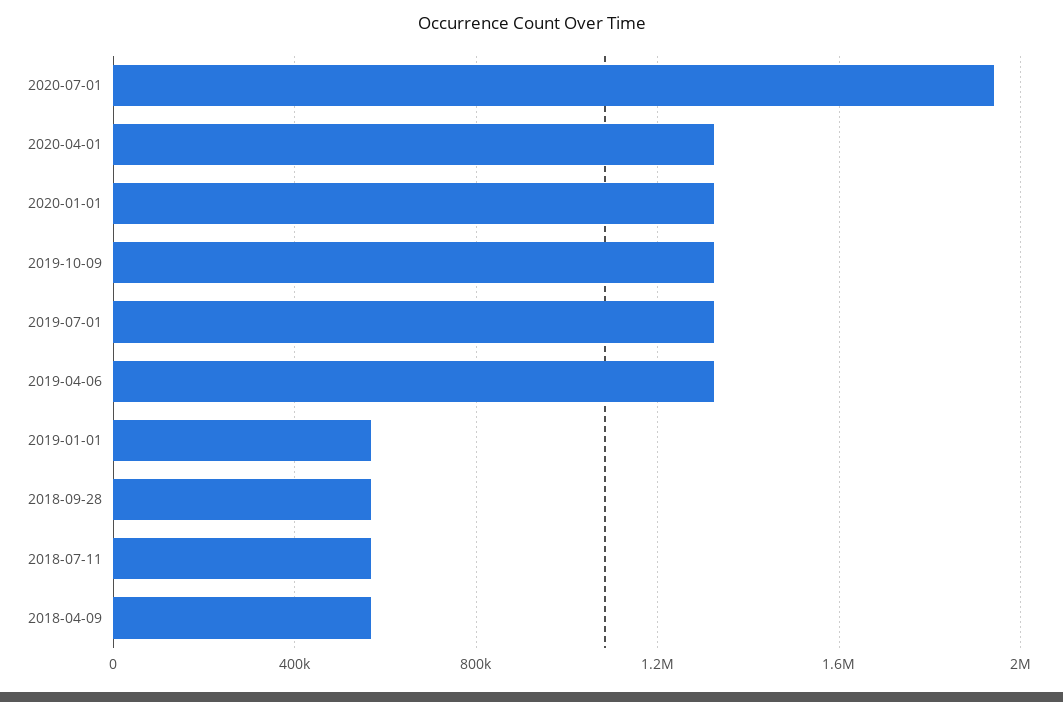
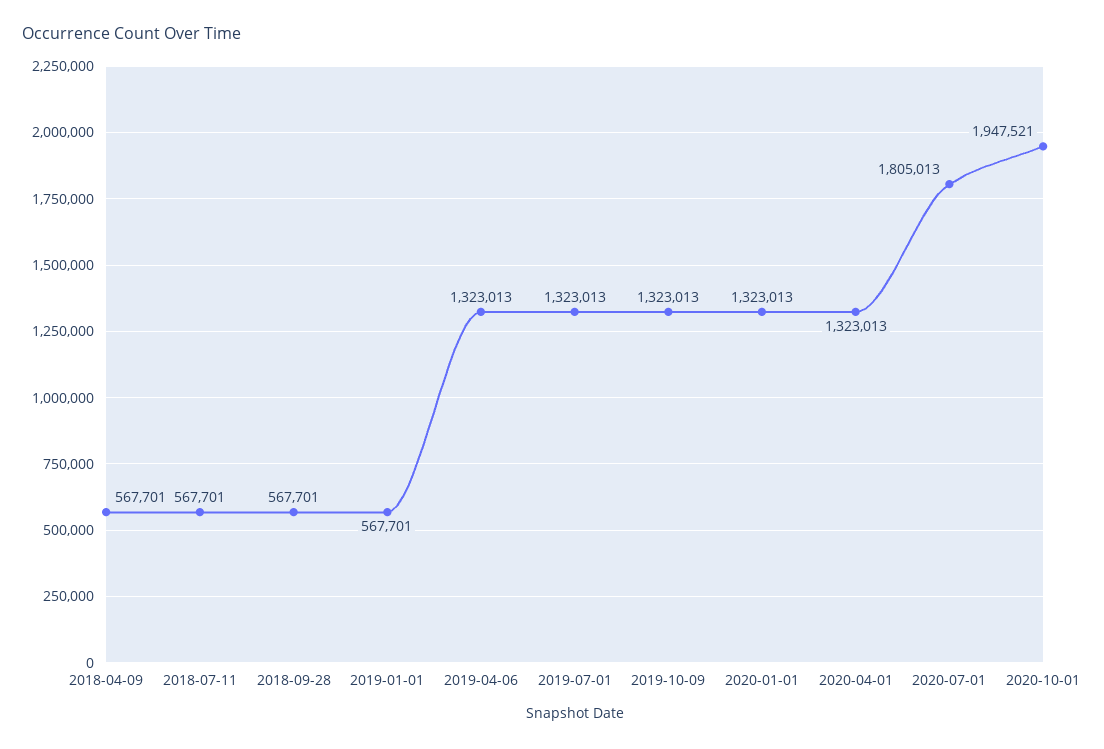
2020-07-01: 1950000 -> 1805013
2020-10-01: none -> 1947521

